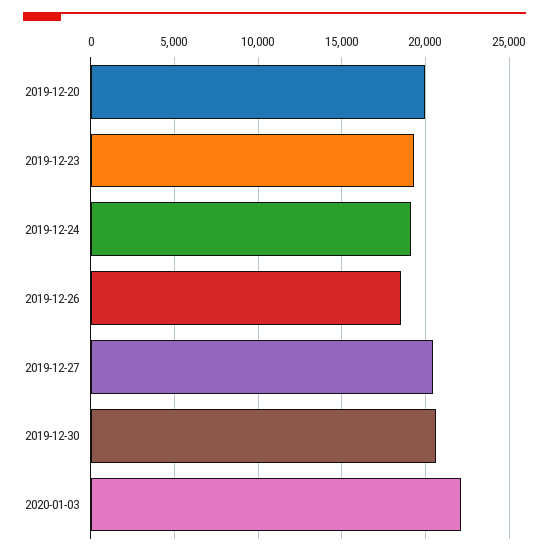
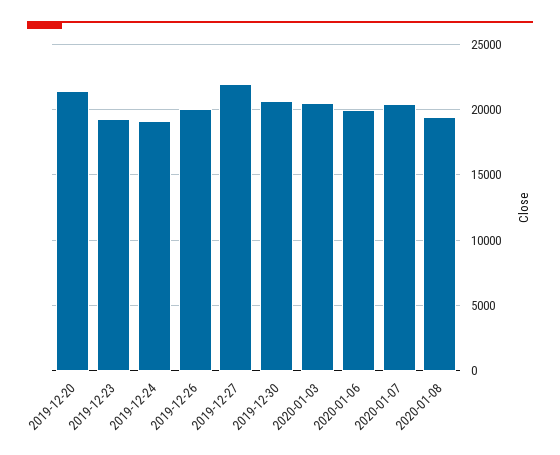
2019-12-20: 20000 -> 21500
2019-12-26: 18500 -> 20000
2019-12-27: 20500 -> 22000
2020-01-03: 22000 -> 20500
2020-01-06: none -> 20000
2020-01-07: none -> 20500
2020-01-08: none -> 19500

